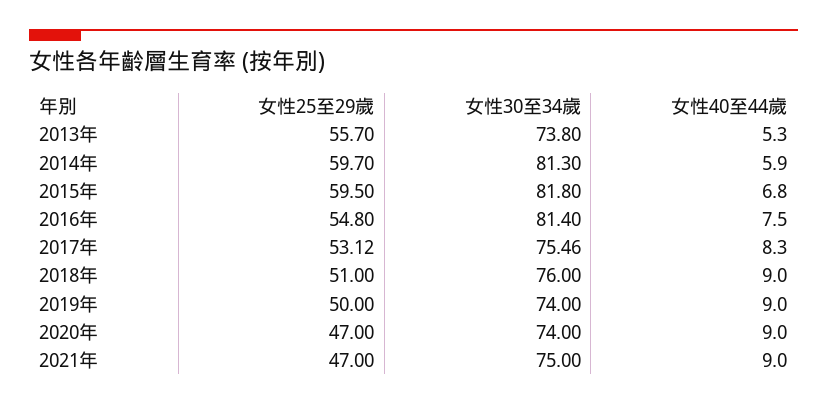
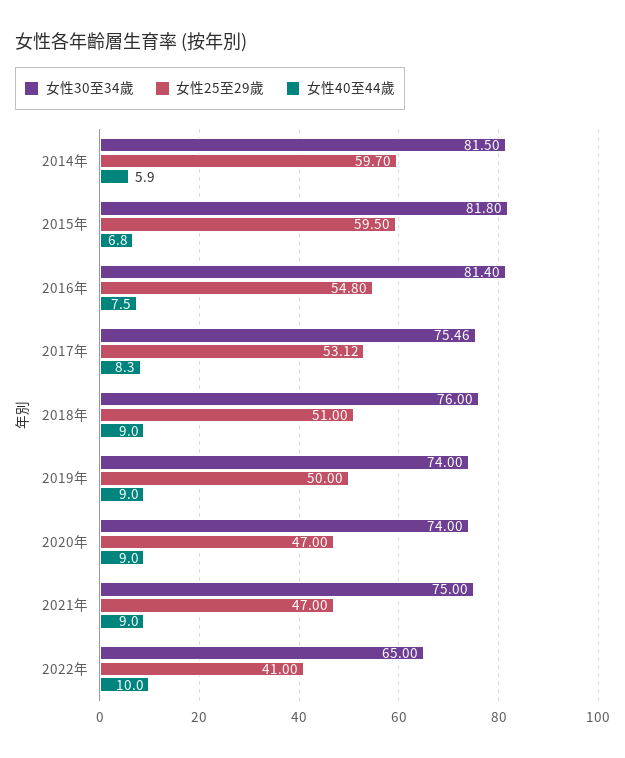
女性25至29歲, 2013年: 55.7 -> none
女性30至34歲, 2013年: 73.8 -> none
女性40至44歲, 2013年: 5.3 -> none
女性30至34歲, 2014年: 81.3 -> 81.5
女性30至34歲, 2022年: none -> 65
女性25至29歲, 2022年: none -> 41
女性40至44歲, 2022年: none -> 10

